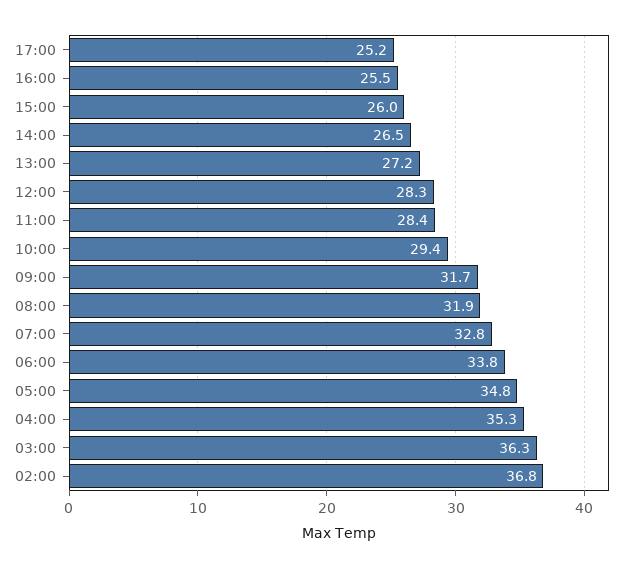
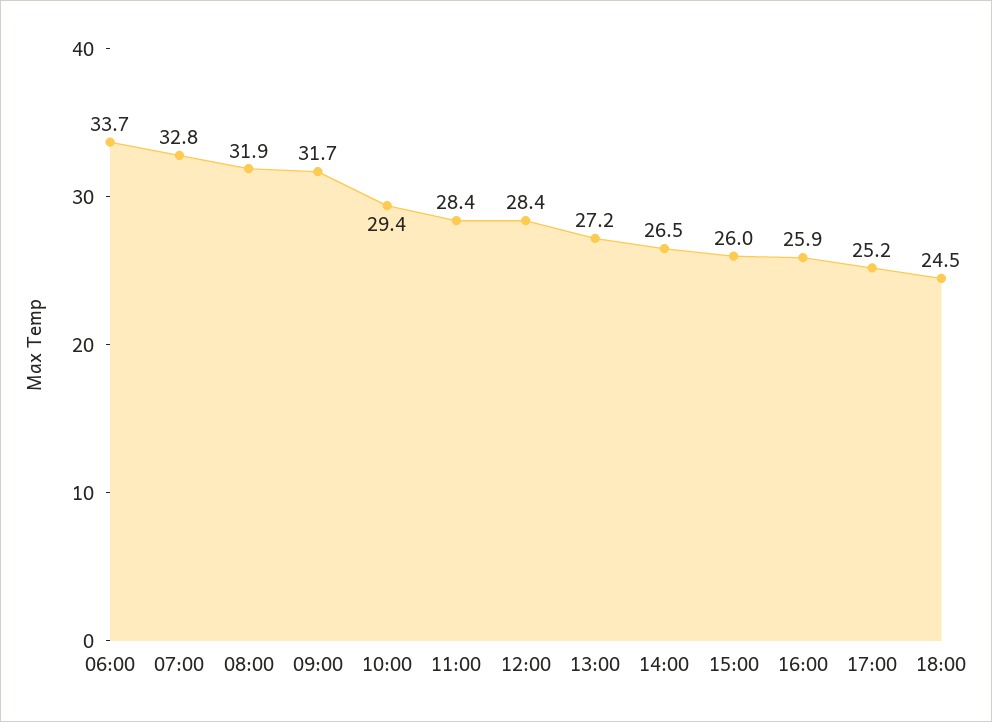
16:00: 25.5 -> 25.9
12:00: 28.3 -> 28.4
06:00: 33.8 -> 33.7
05:00: 34.8 -> none
04:00: 35.3 -> none
03:00: 36.3 -> none
02:00: 36.8 -> none
18:00: none -> 24.5

